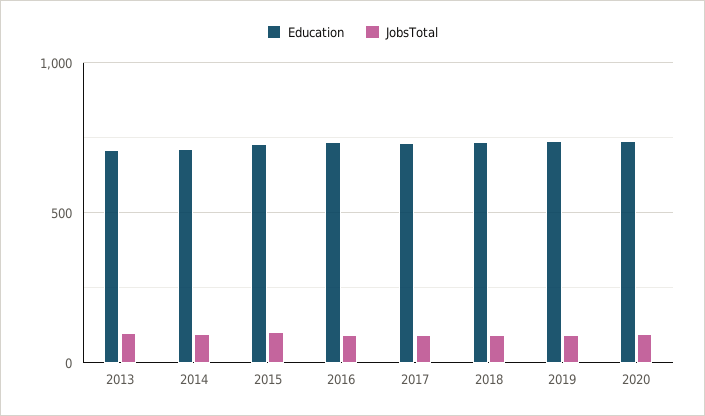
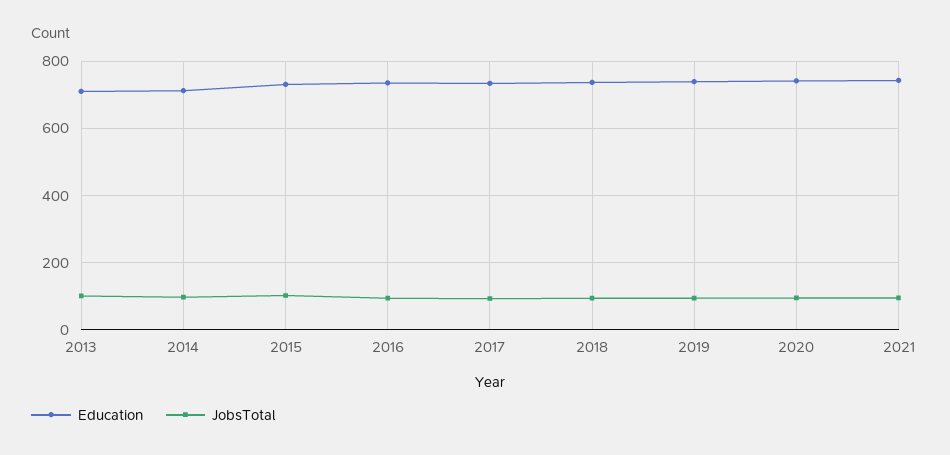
Education, 2021: none -> 740
JobsTotal, 2021: none -> 100

